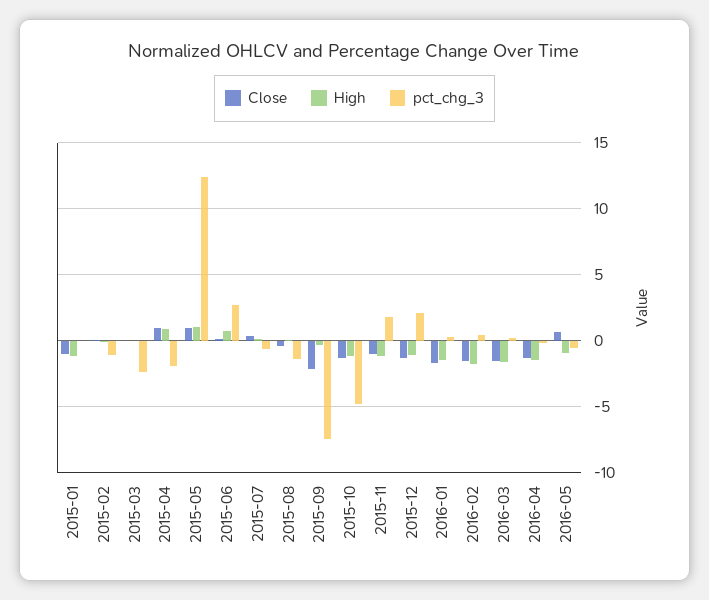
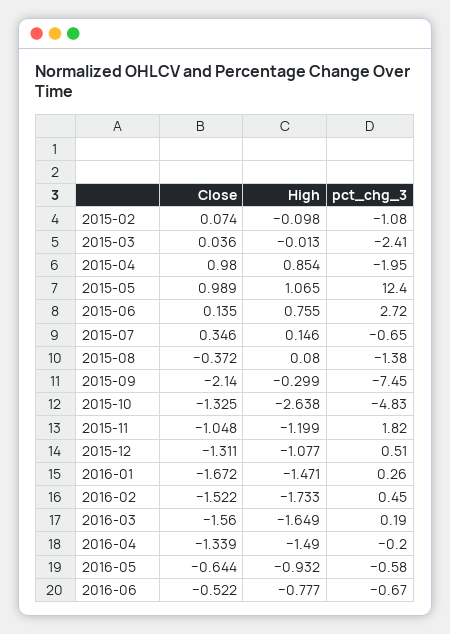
Close, 2015-01: -1 -> none
High, 2015-01: -1 -> none
pct_chg_3, 2015-01: 0 -> none
High, 2015-10: -1 -> -2.638
pct_chg_3, 2015-12: 2 -> 0.51
Close, 2016-05: 0.5 -> -0.644
Close, 2016-06: none -> -0.522
High, 2016-06: none -> -0.777
pct_chg_3, 2016-06: none -> -0.67

